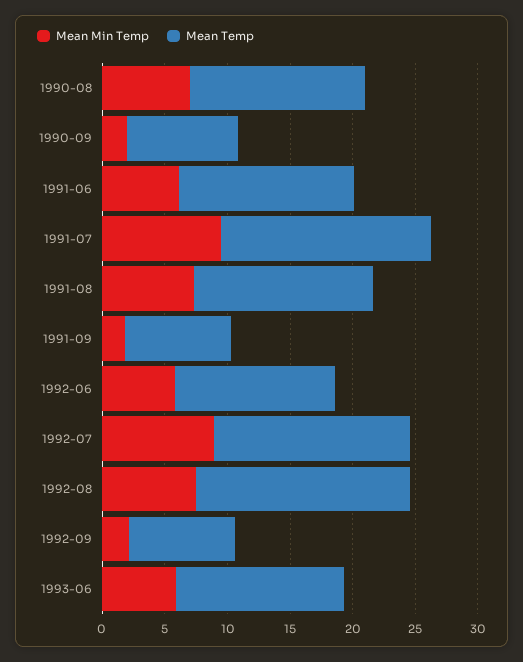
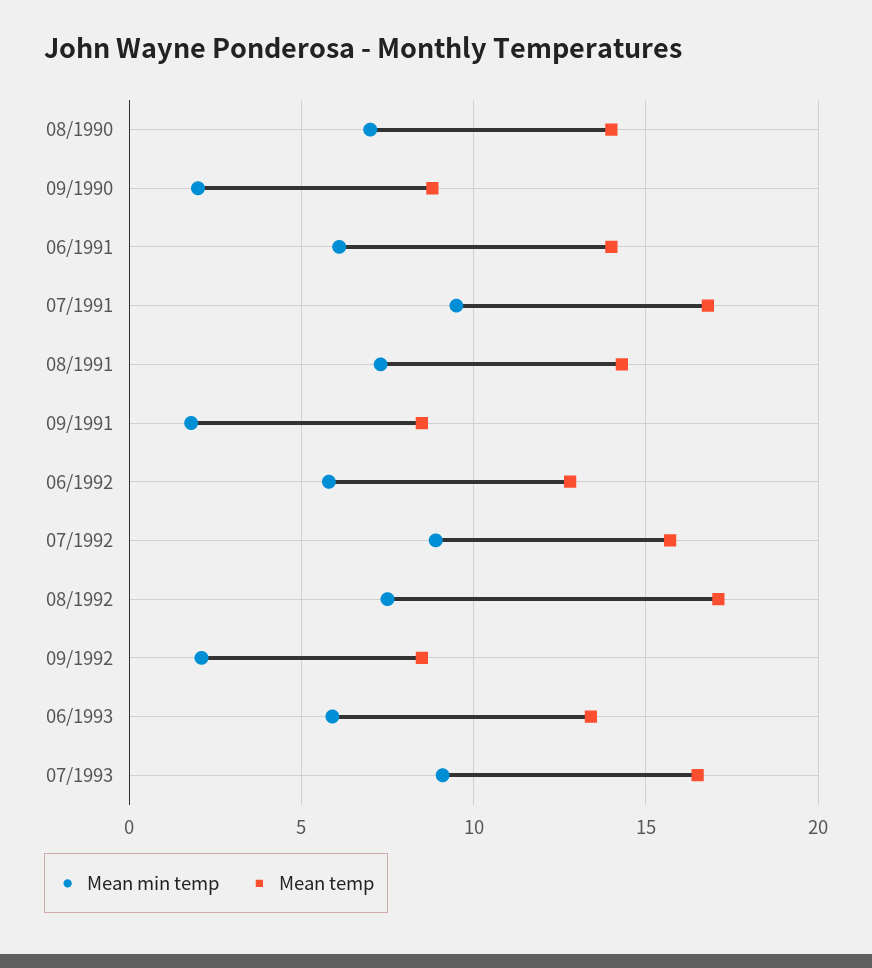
Mean Min Temp, 07/1993: none -> 9
Mean Temp, 07/1993: none -> 16.5

